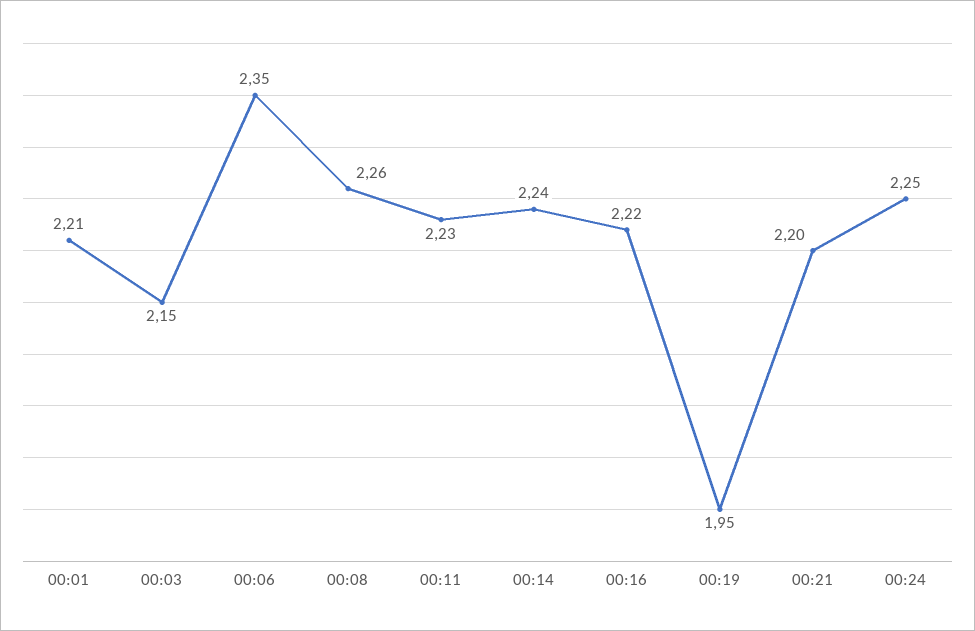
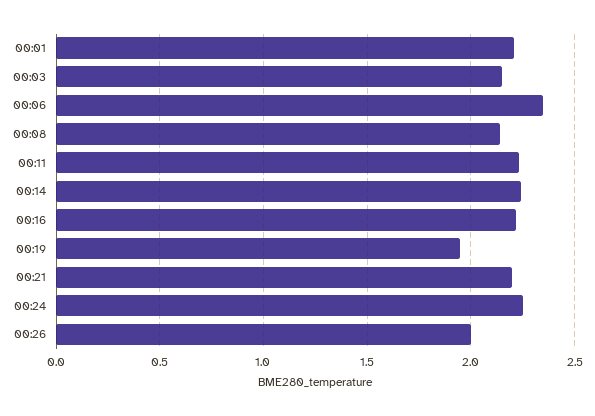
00:08: 2.26 -> 2.15
00:26: none -> 2

